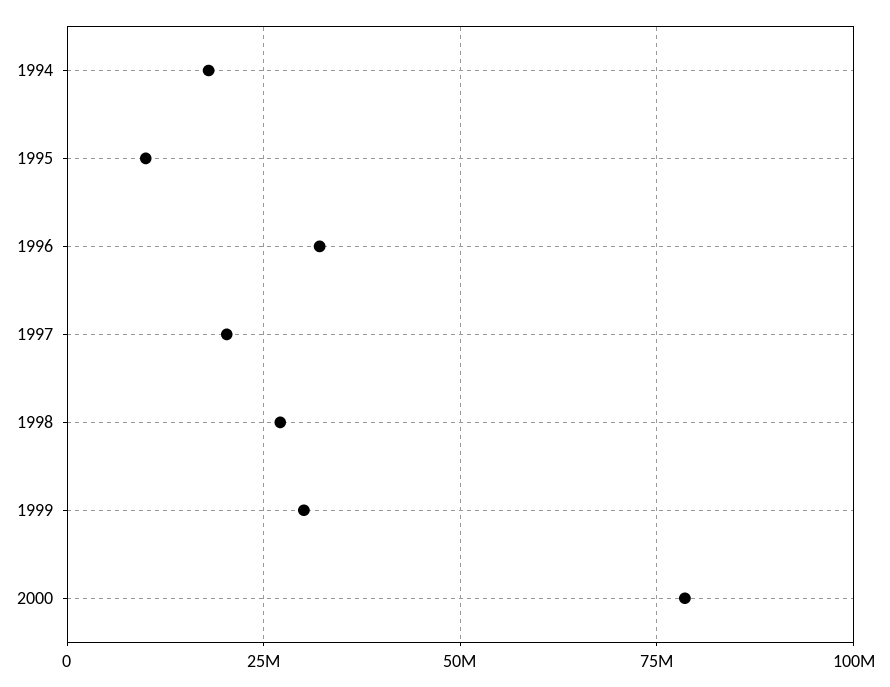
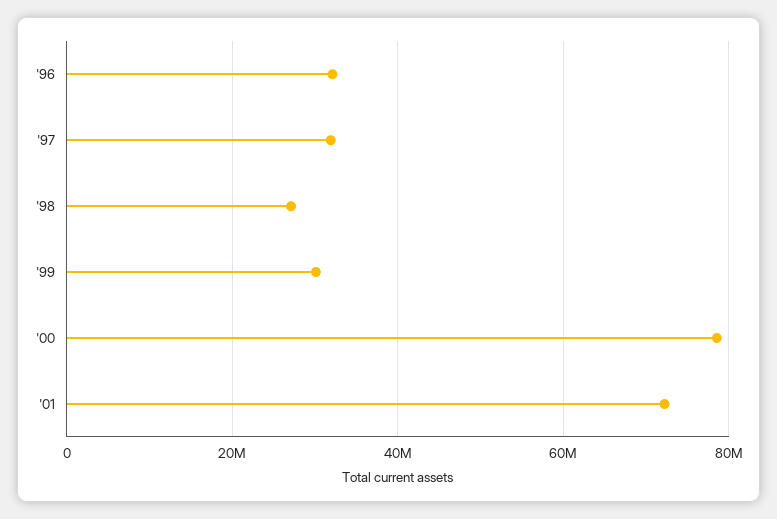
1994: 17500000 -> none
1995: 10000000 -> none
1997: 20000000 -> 32000000
'01: none -> 72000000

